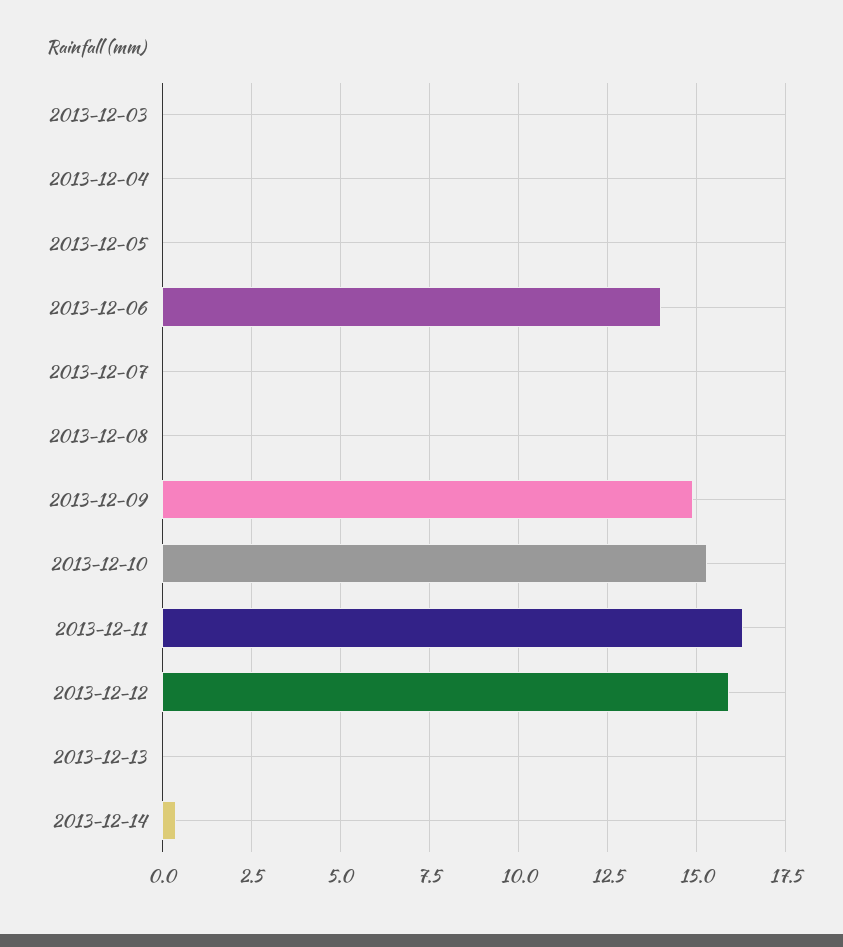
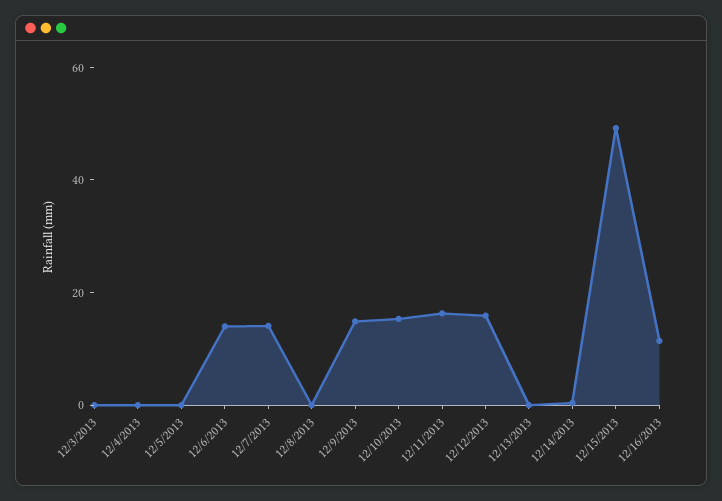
2013-12-07: 0 -> 15
12/15/2013: none -> 50
12/16/2013: none -> 10

